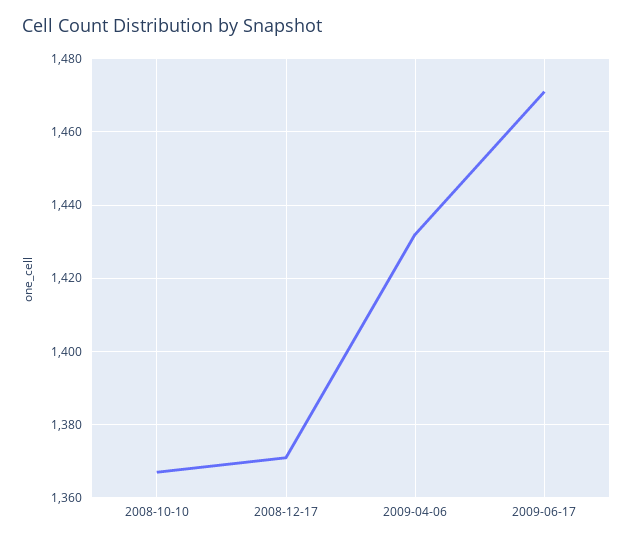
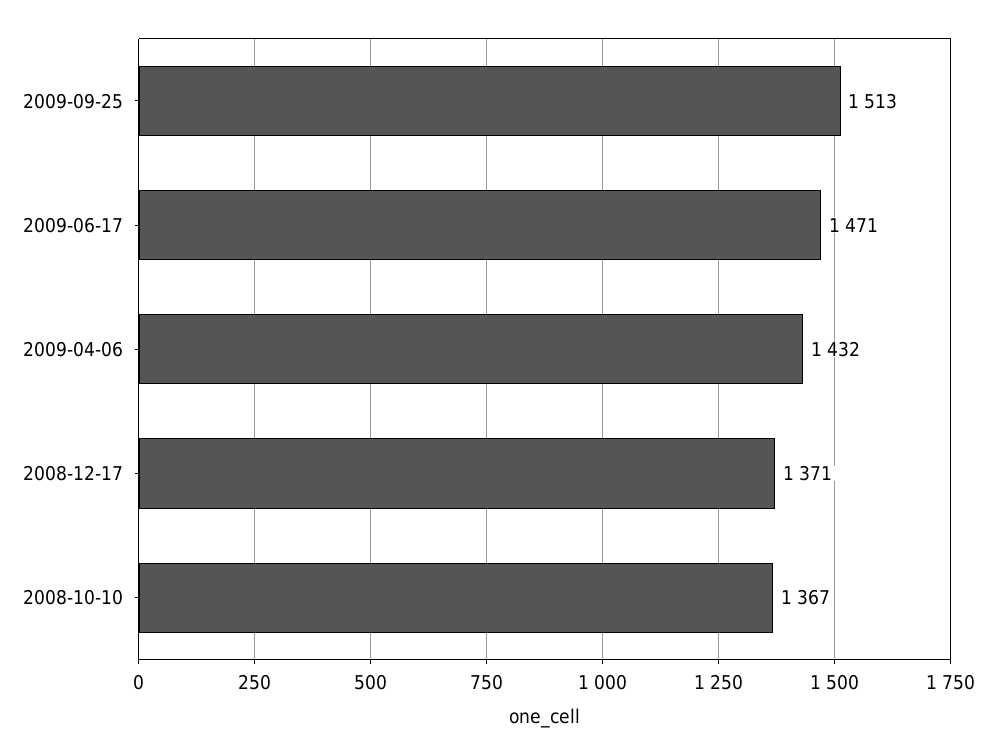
2009-09-25: none -> 1513

